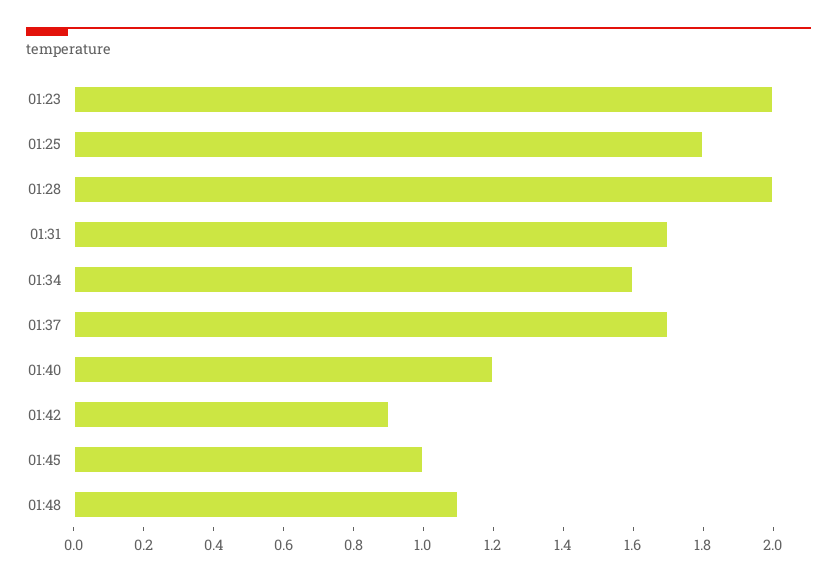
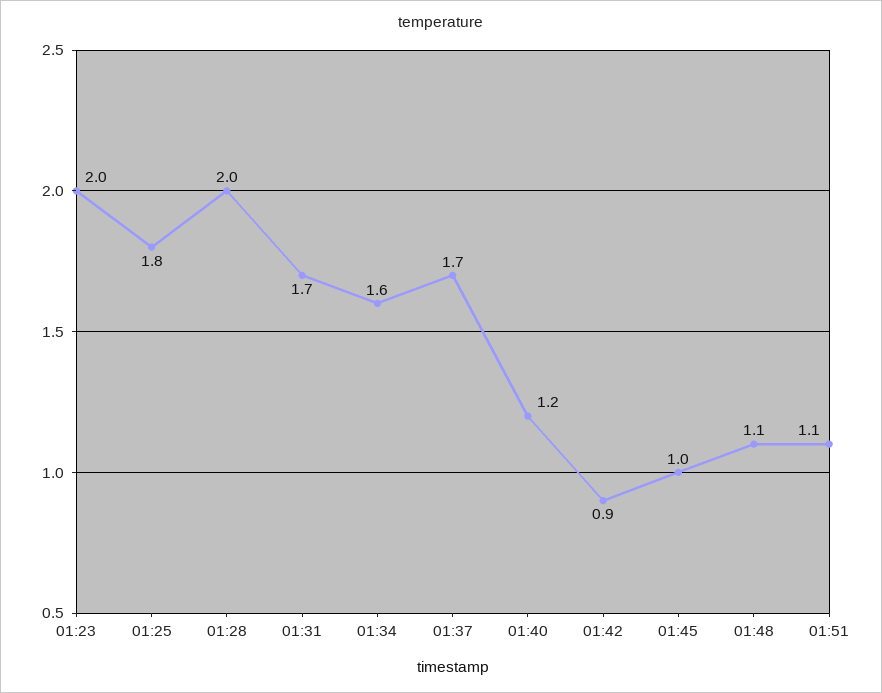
01:51: none -> 1.1

